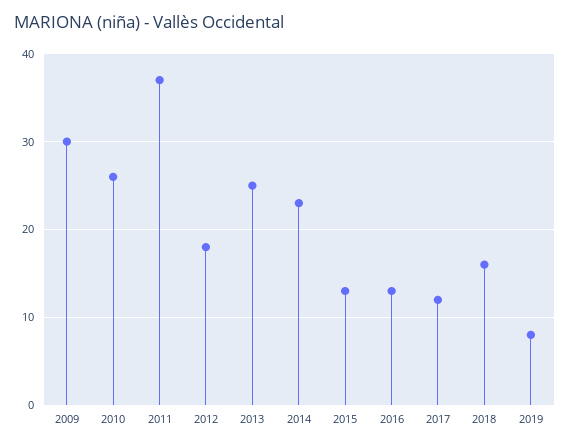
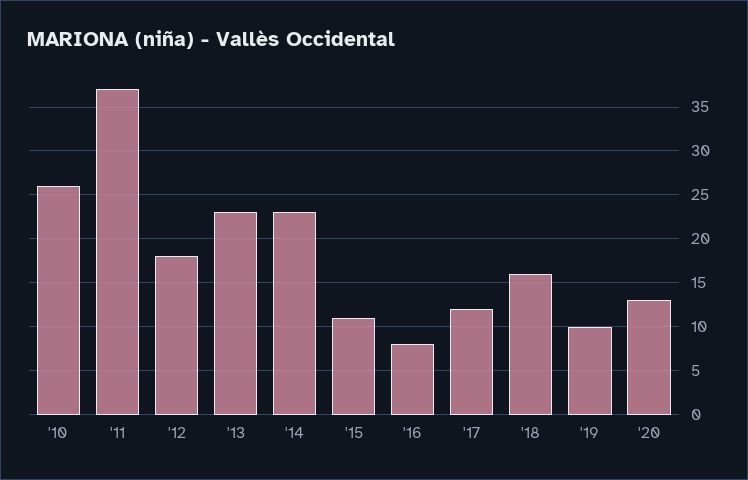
2009: 30 -> none
2013: 25 -> 23
2015: 13 -> 11
2016: 13 -> 8
2019: 8 -> 10
'20: none -> 13

